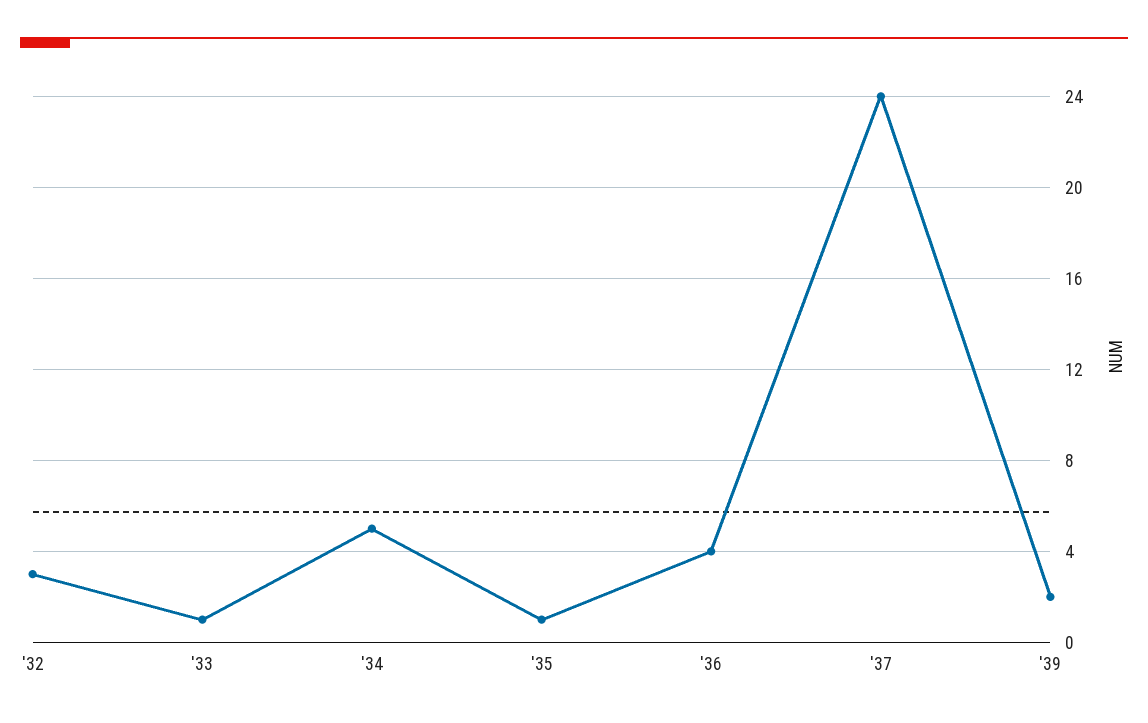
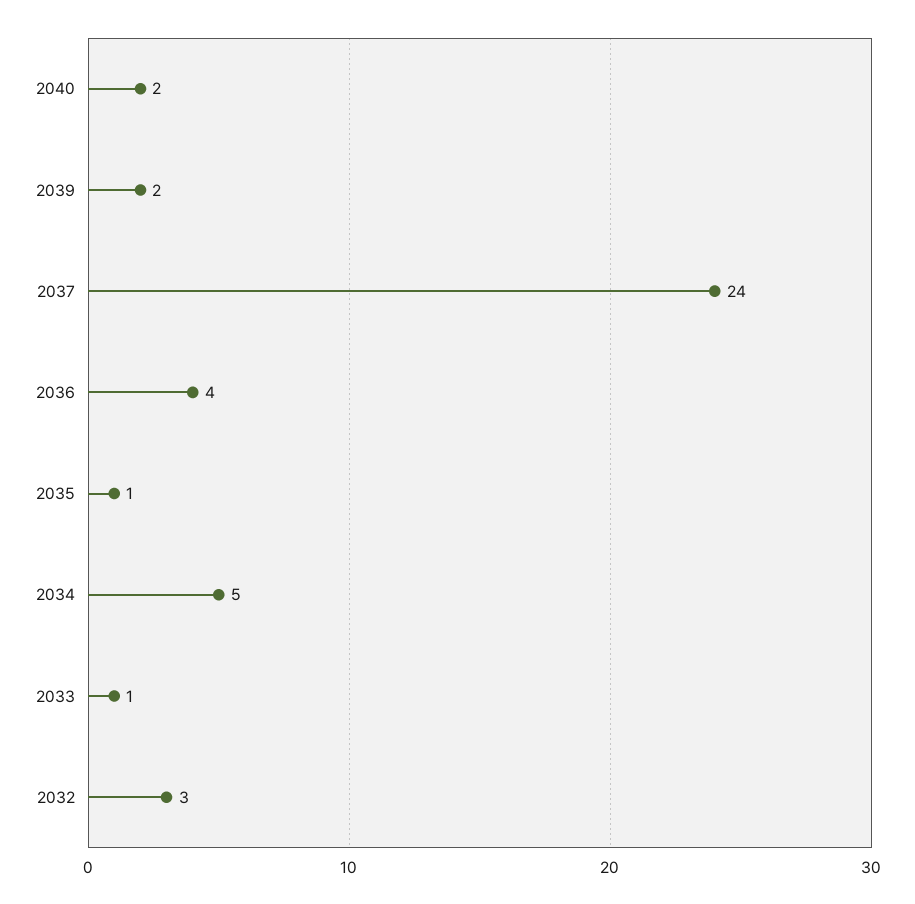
2040: none -> 2

